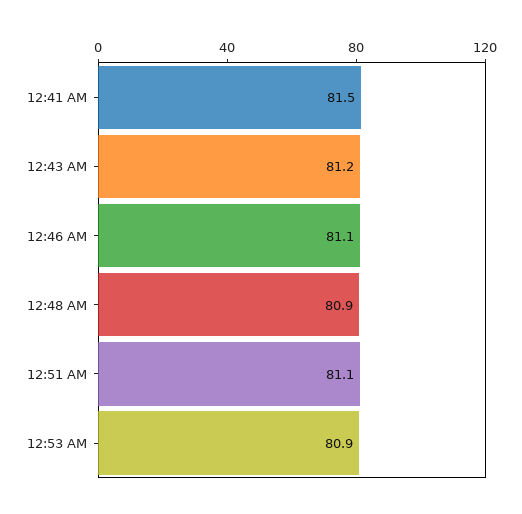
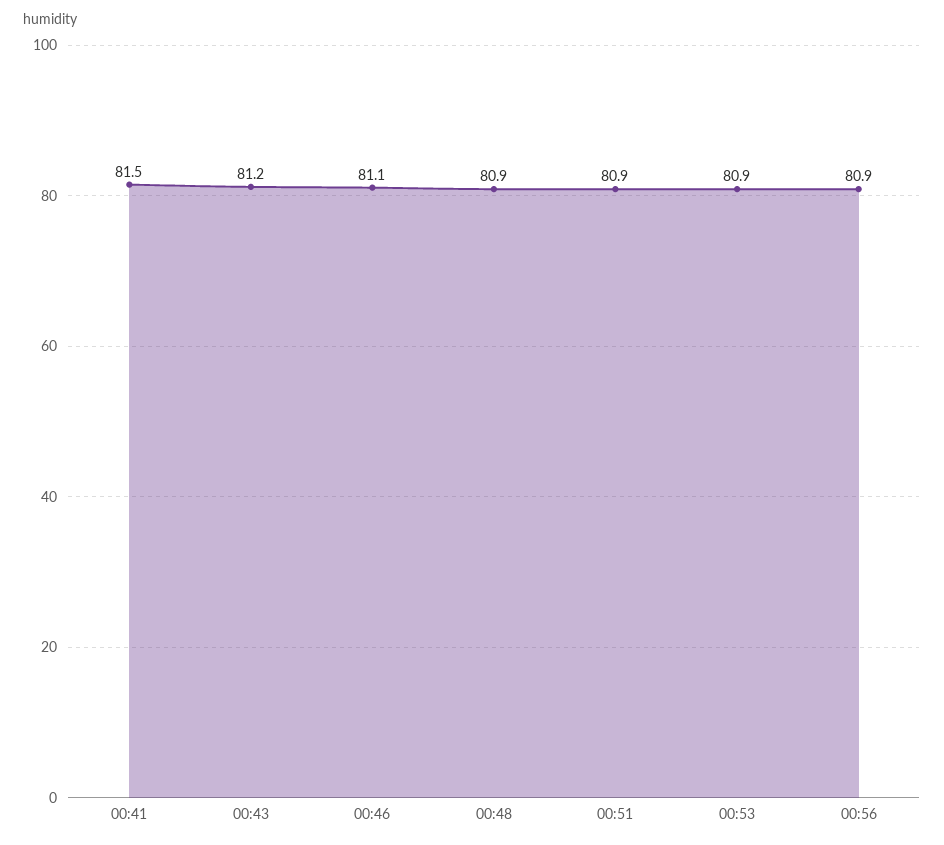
12:51 AM: 81.1 -> 80.9
00:56: none -> 80.9

